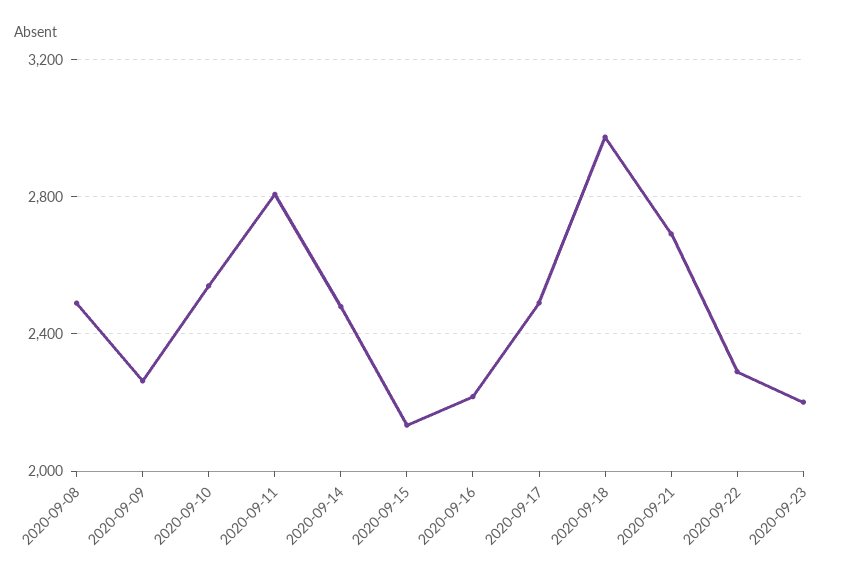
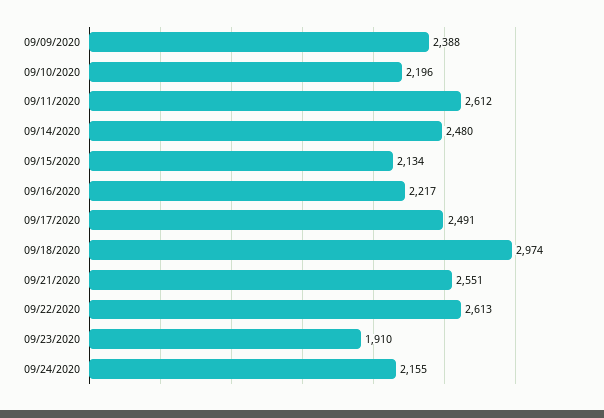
2020-09-08: 2500 -> none
2020-09-09: 2250 -> 2388
2020-09-10: 2550 -> 2196
2020-09-11: 2800 -> 2612
2020-09-21: 2700 -> 2551
2020-09-22: 2300 -> 2613
2020-09-23: 2200 -> 1910
09/24/2020: none -> 2155

